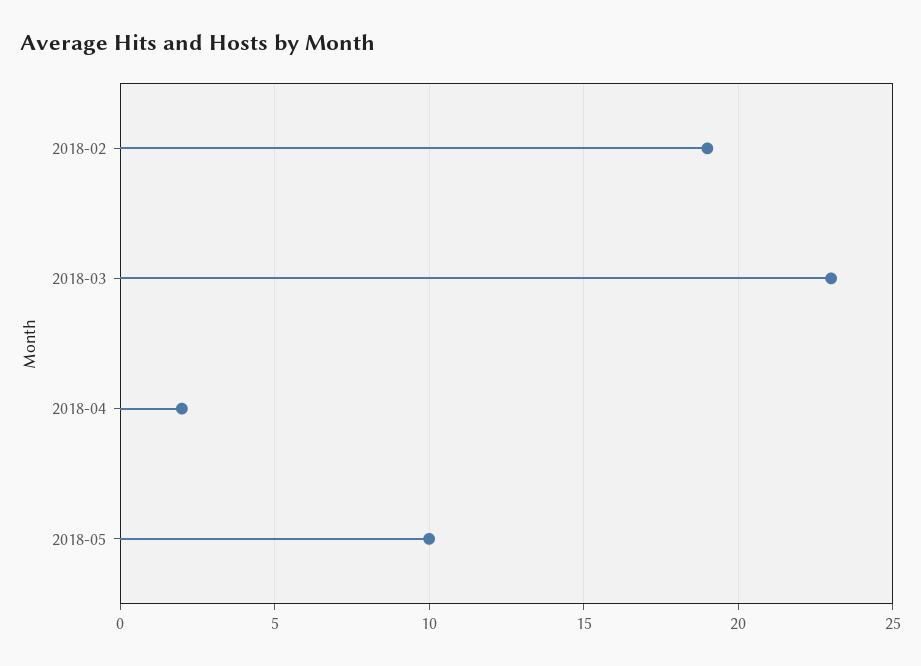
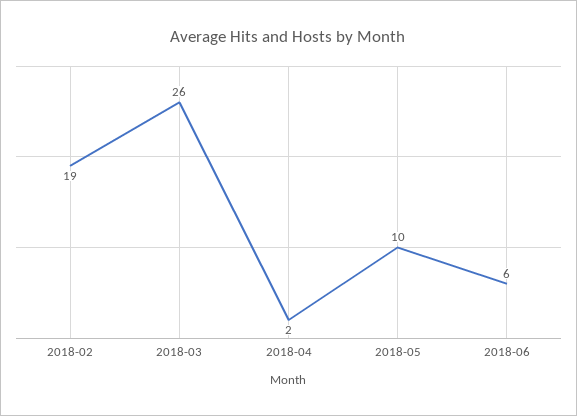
2018-03: 23 -> 26
2018-06: none -> 6

